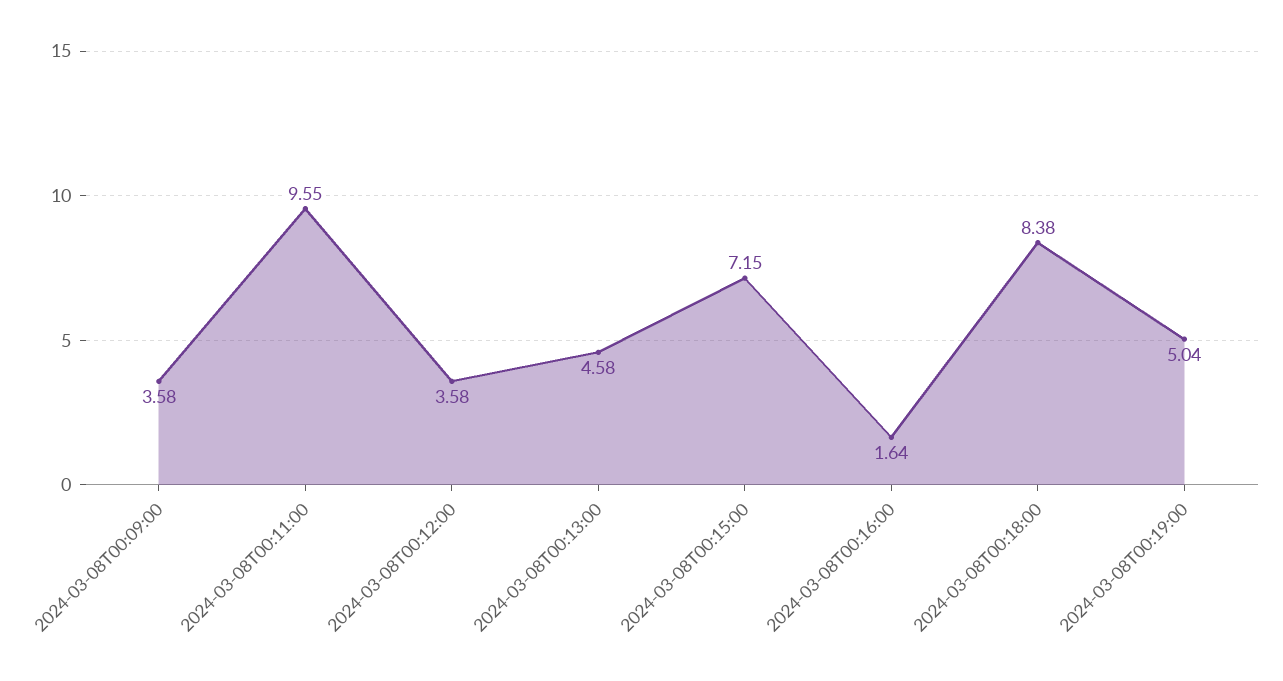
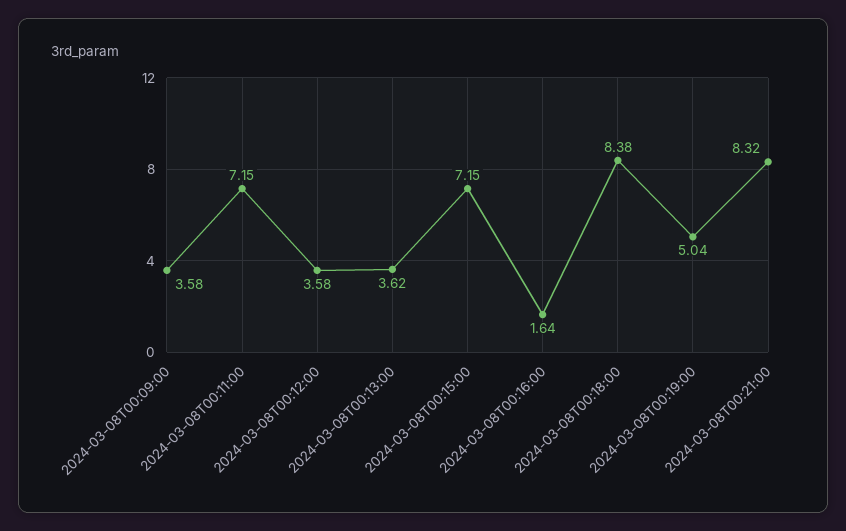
2024-03-08T00:11:00: 9.55 -> 7.15
2024-03-08T00:13:00: 4.58 -> 3.62
2024-03-08T00:21:00: none -> 8.32

